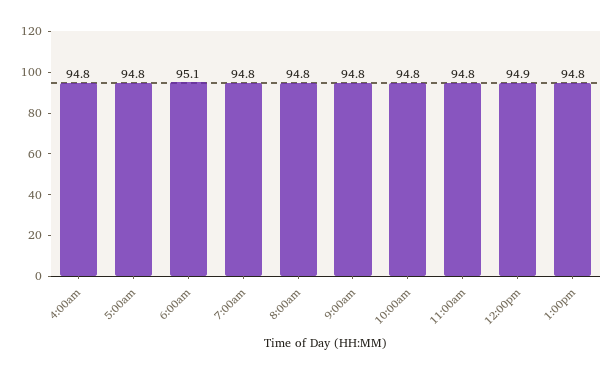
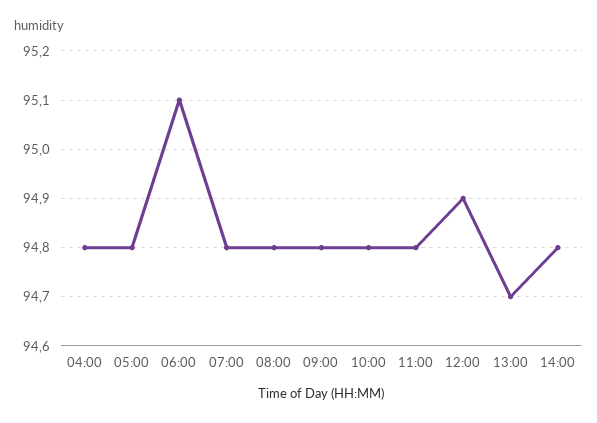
1:00pm: 94.8 -> 94.7
14:00: none -> 94.8

